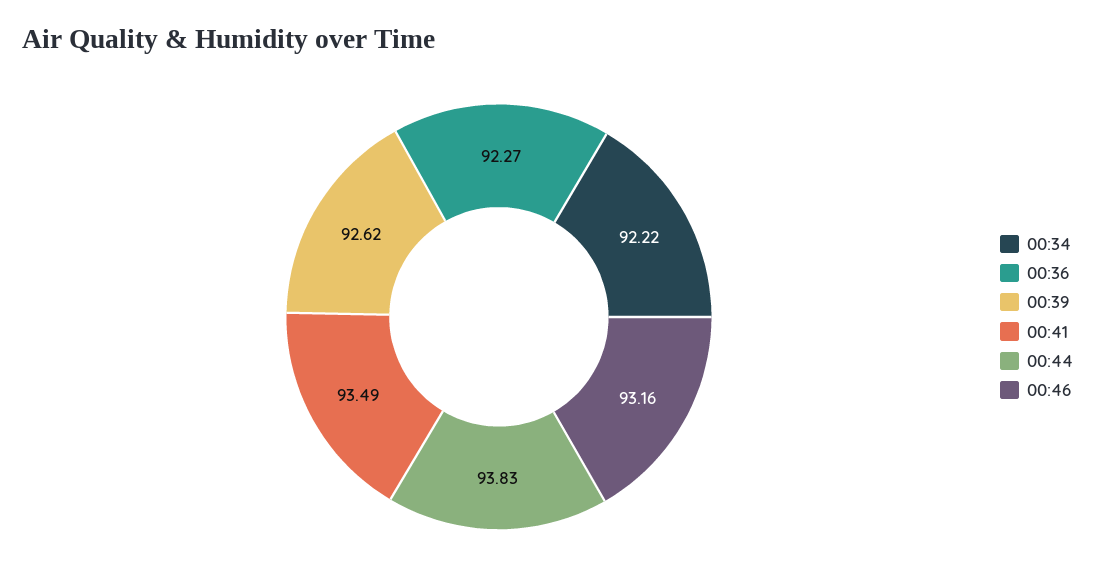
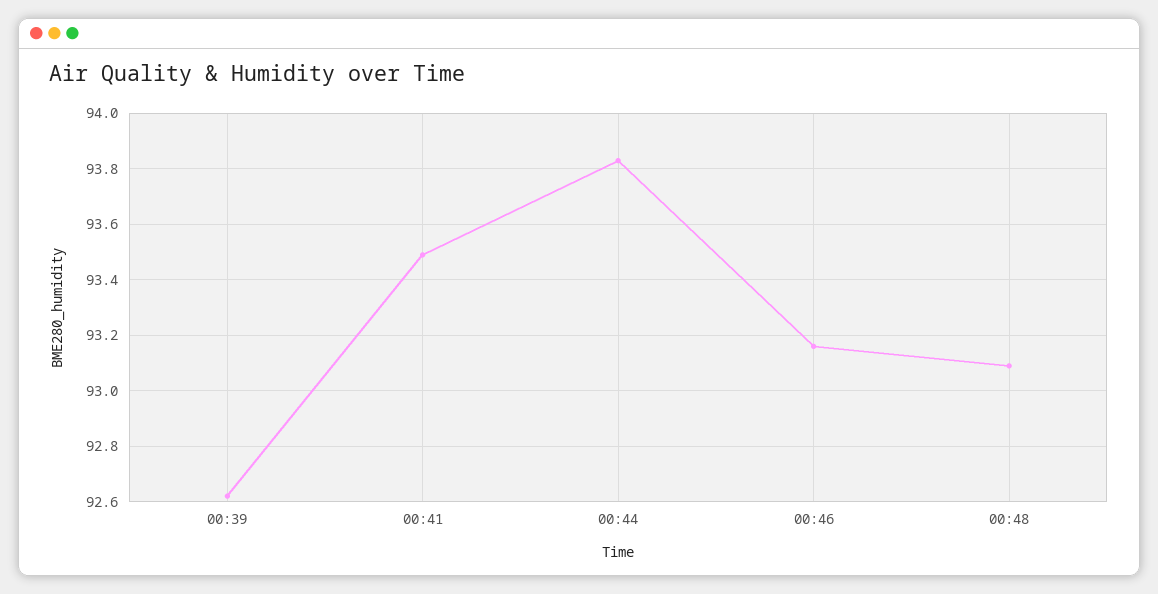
00:34: 92.22 -> none
00:36: 92.27 -> none
00:48: none -> 93.1

